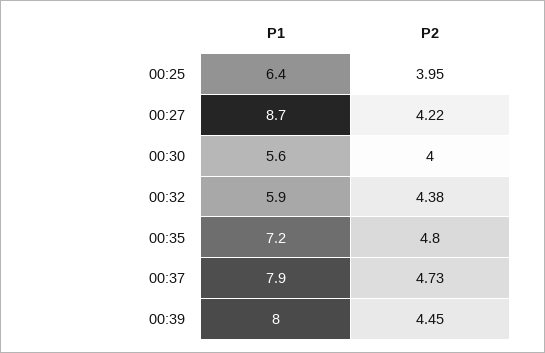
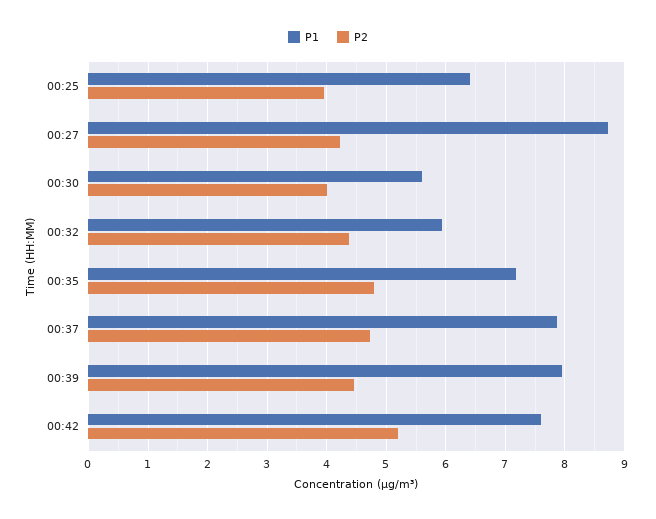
P1, 00:42: none -> 7.6
P2, 00:42: none -> 5.2

